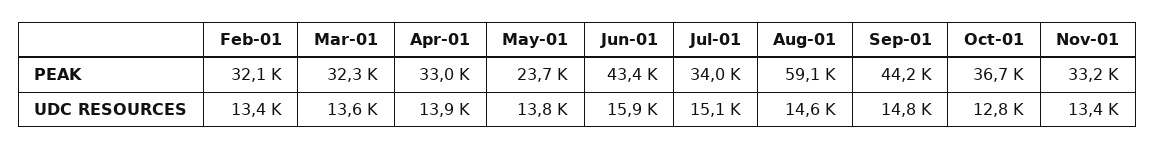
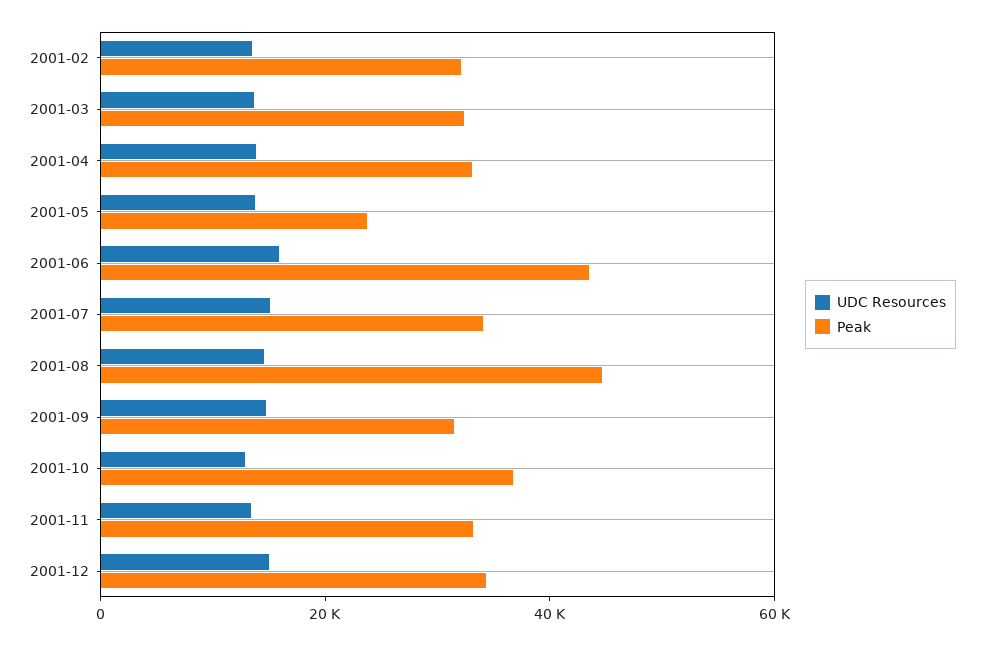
PEAK, Aug-01: 59100 -> 45000
PEAK, Sep-01: 44200 -> 30000
UDC RESOURCES, 2001-12: none -> 15000
PEAK, 2001-12: none -> 35000

